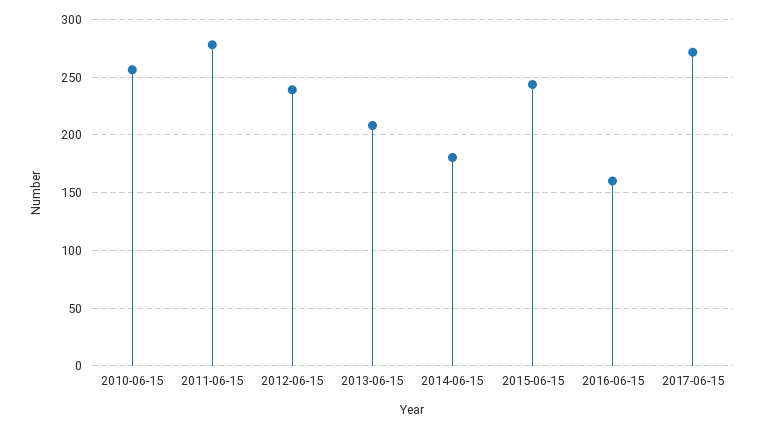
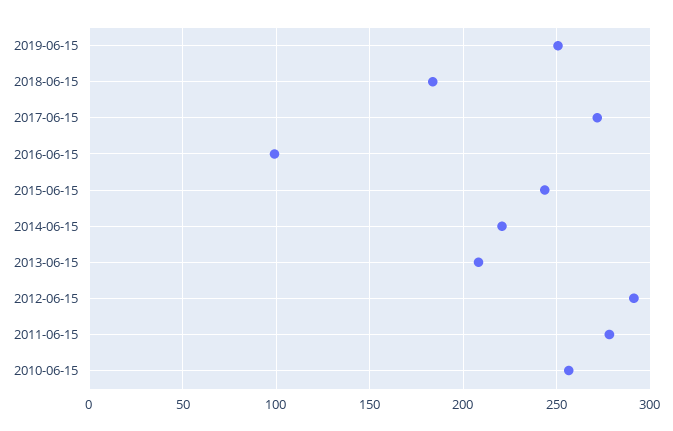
2012-06-15: 240 -> 290
2014-06-15: 180 -> 220
2016-06-15: 160 -> 100
2019-06-15: none -> 250
2018-06-15: none -> 185

